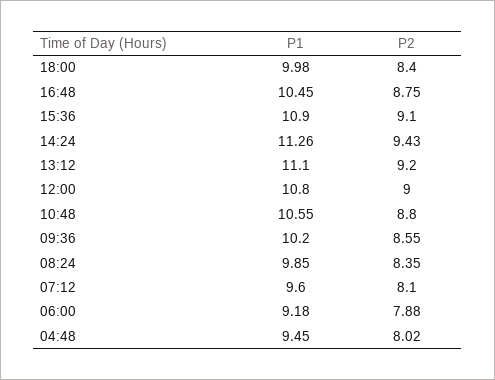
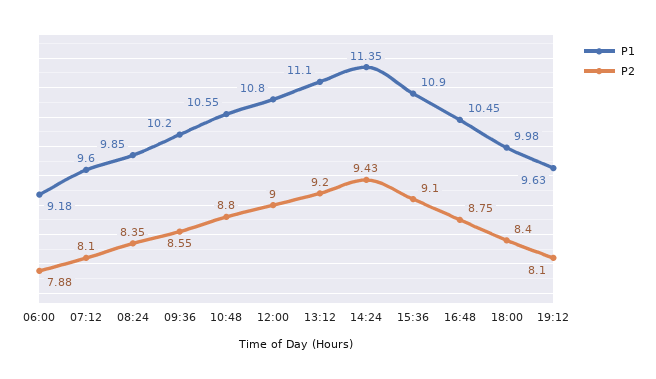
P1, 14:24: 11.26 -> 11.35
P1, 04:48: 9.45 -> none
P2, 04:48: 8.02 -> none
P1, 19:12: none -> 9.63
P2, 19:12: none -> 8.1

